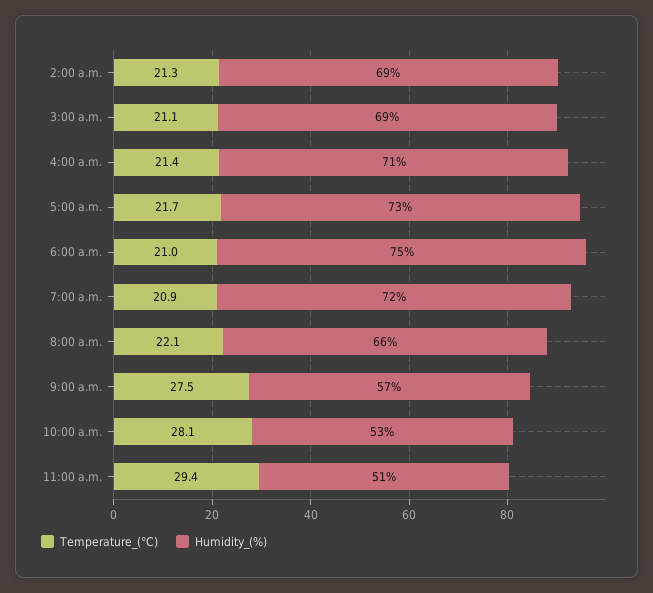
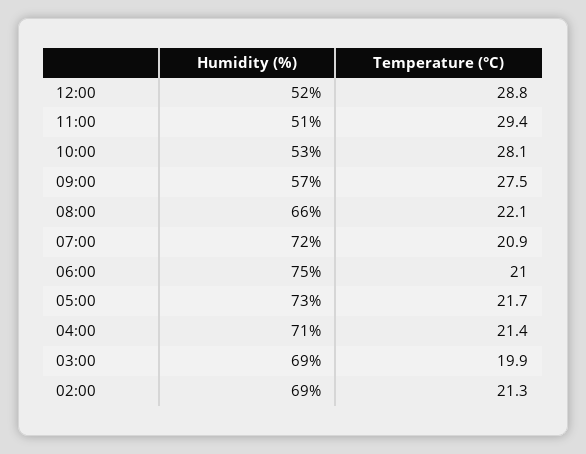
Temperature_(°C), 3:00 a.m.: 21.1 -> 19.9
Humidity_(%), 12:00: none -> 52
Temperature_(°C), 12:00: none -> 28.8

